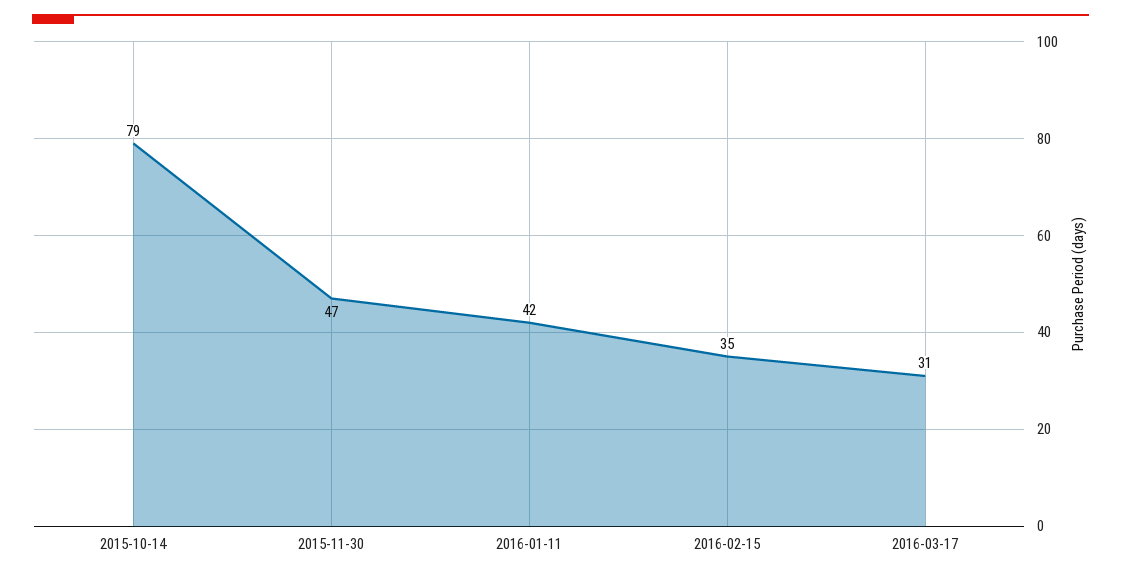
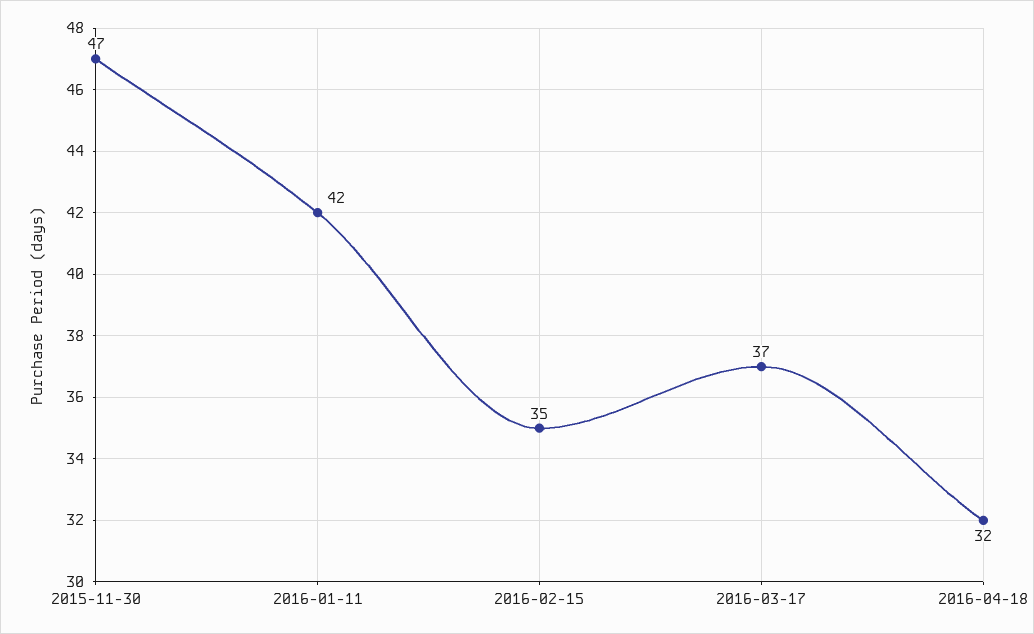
2015-10-14: 79 -> none
2016-03-17: 31 -> 37
2016-04-18: none -> 32

